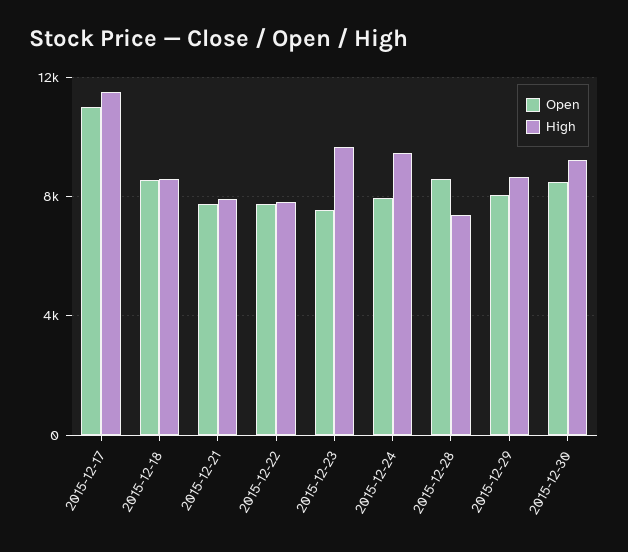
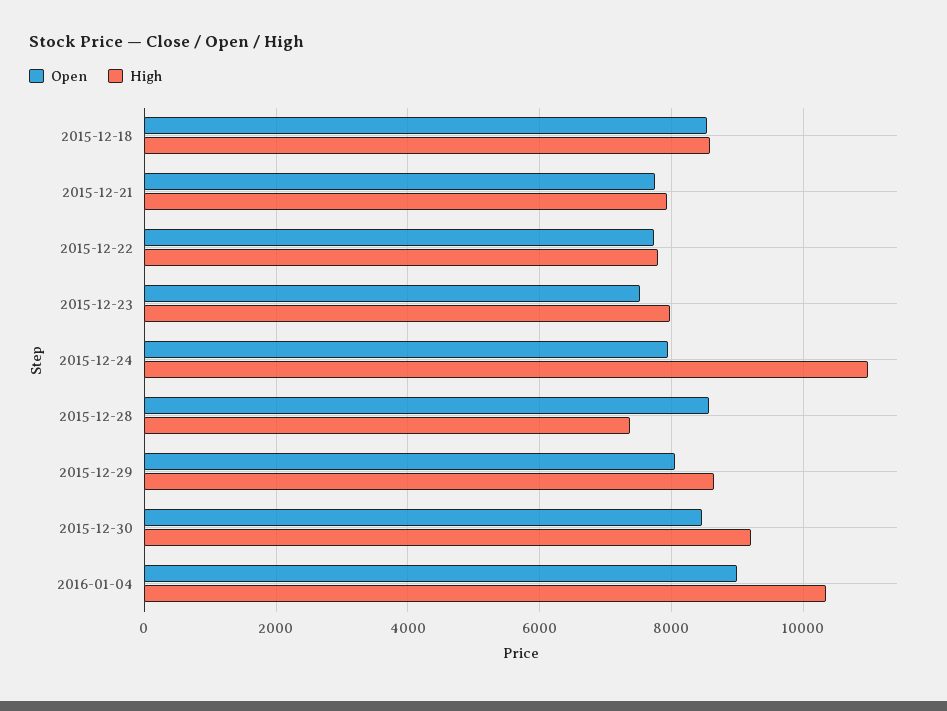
Open, 2015-12-17: 11000 -> none
High, 2015-12-17: 11500 -> none
High, 2015-12-23: 9500 -> 8000
High, 2015-12-24: 9500 -> 11000
Open, 2016-01-04: none -> 9000
High, 2016-01-04: none -> 10400

